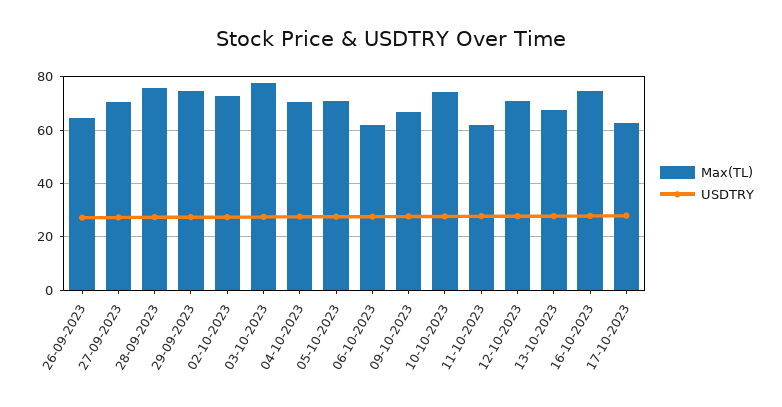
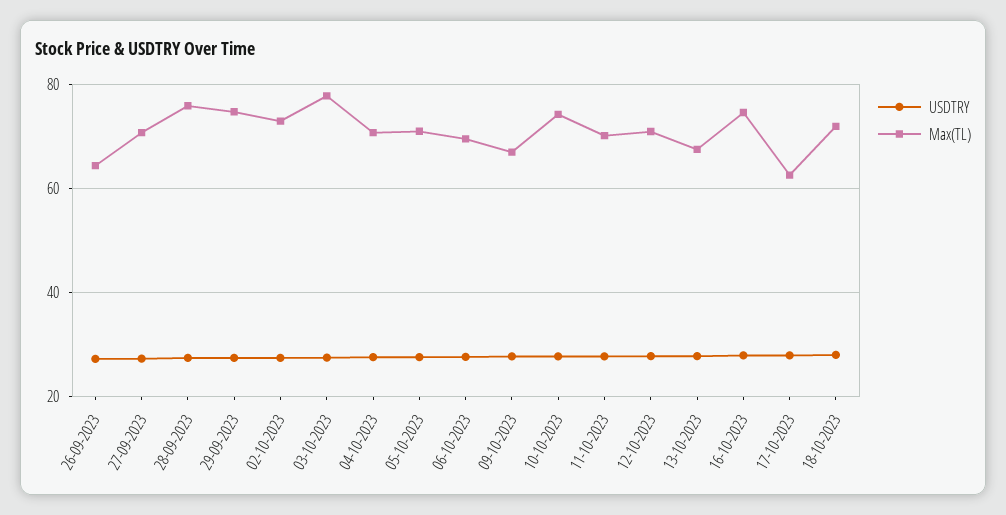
Max(TL), 06-10-2023: 62.5 -> 70
Max(TL), 11-10-2023: 62.5 -> 70
USDTRY, 18-10-2023: none -> 28
Max(TL), 18-10-2023: none -> 72

